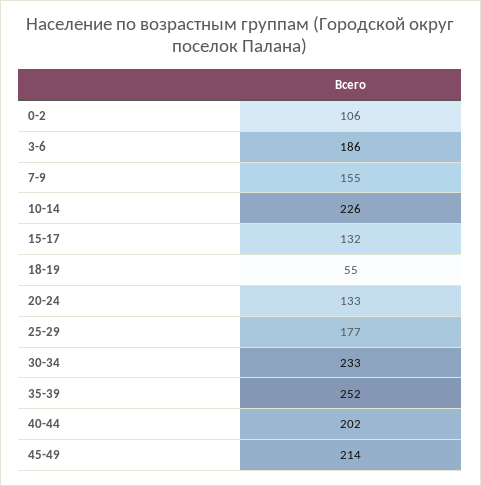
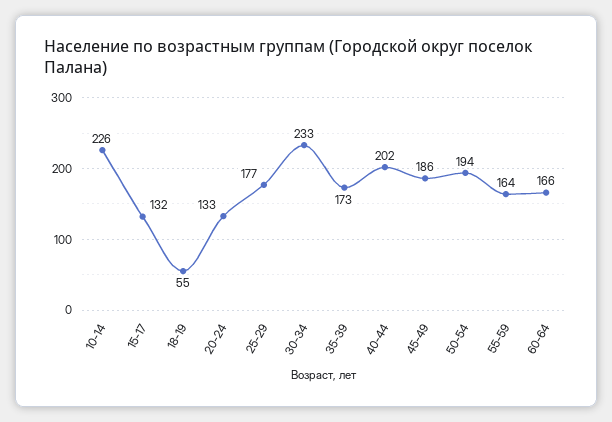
0-2: 106 -> none
3-6: 186 -> none
7-9: 155 -> none
35-39: 252 -> 173
45-49: 214 -> 186
50-54: none -> 194
55-59: none -> 164
60-64: none -> 166

